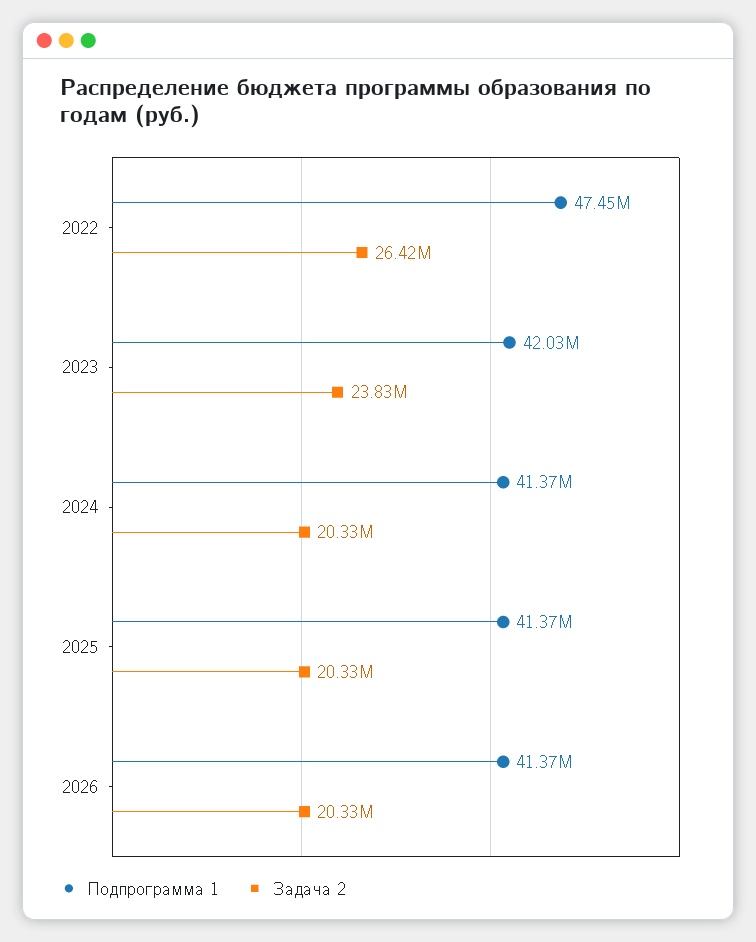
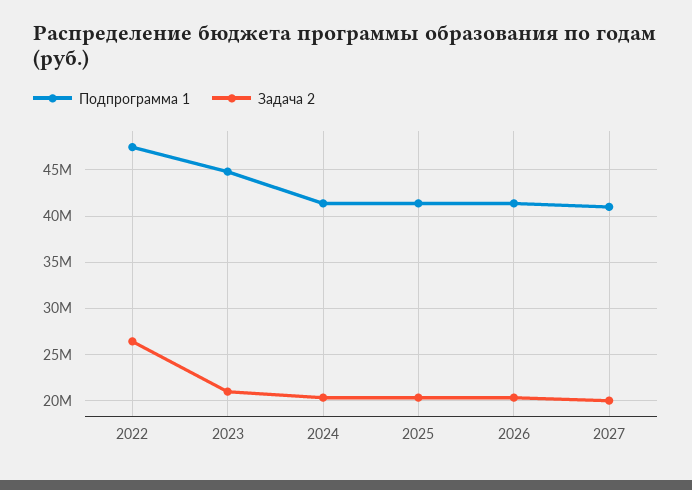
Подпрограмма 1, 2023: 42030000 -> 45000000
Задача 2, 2023: 23830000 -> 21000000
Подпрограмма 1, 2027: none -> 41000000
Задача 2, 2027: none -> 20000000

